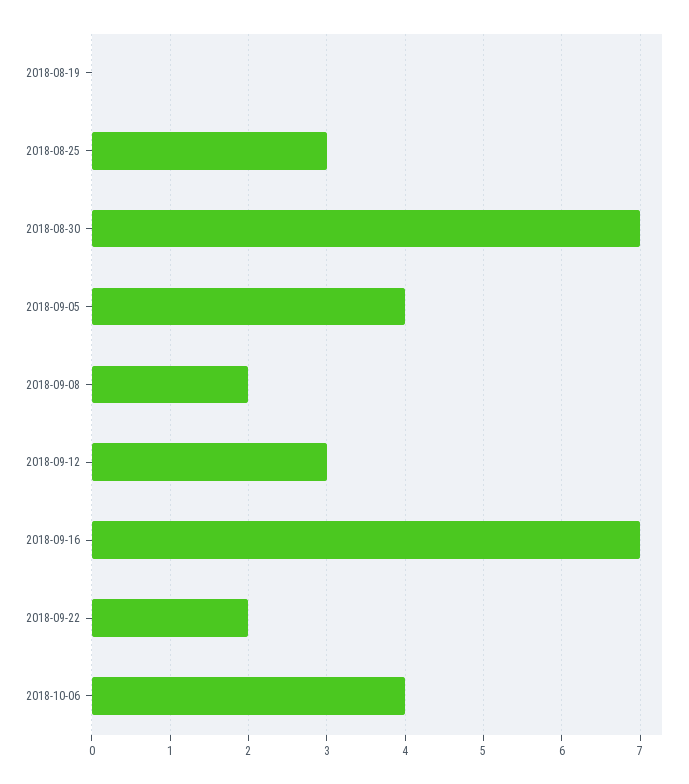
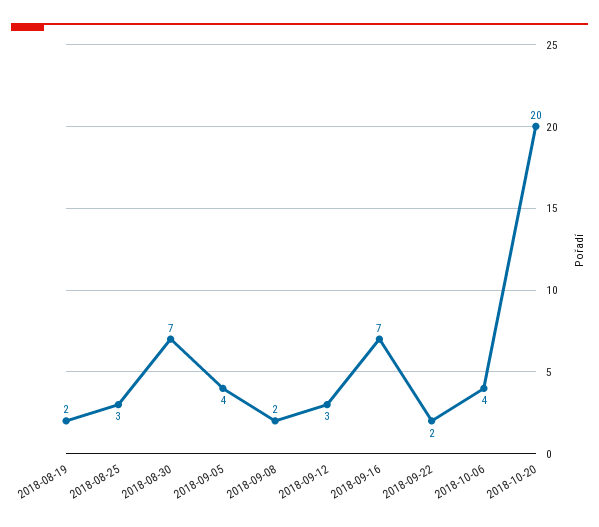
2018-08-19: 0 -> 2
2018-10-20: none -> 20

